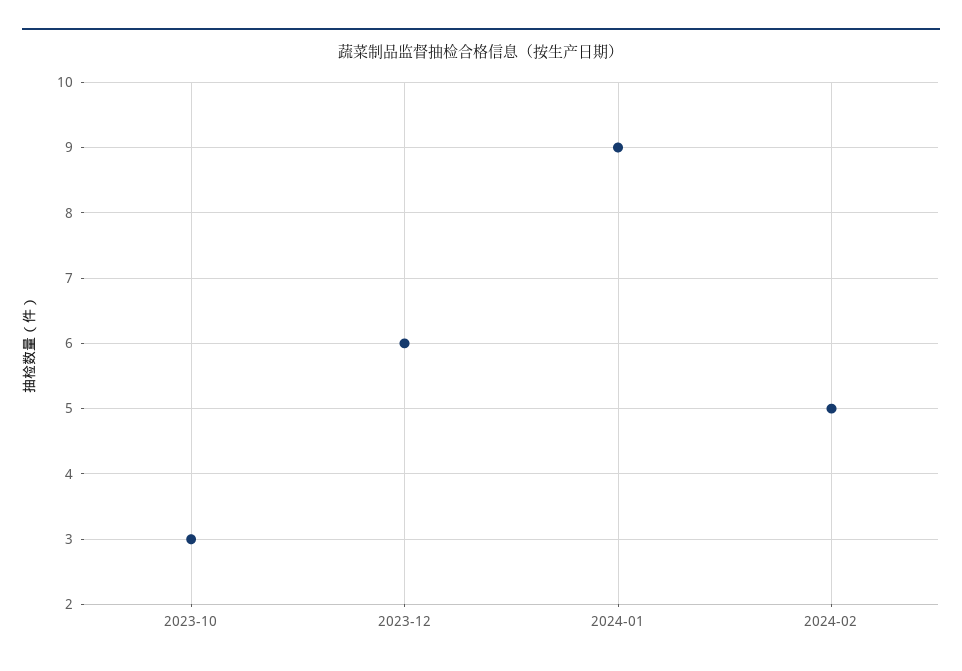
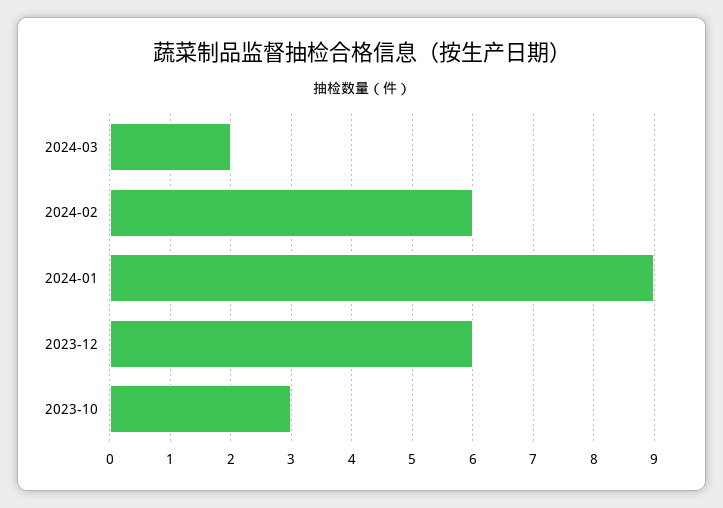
2024-02: 5 -> 6
2024-03: none -> 2

